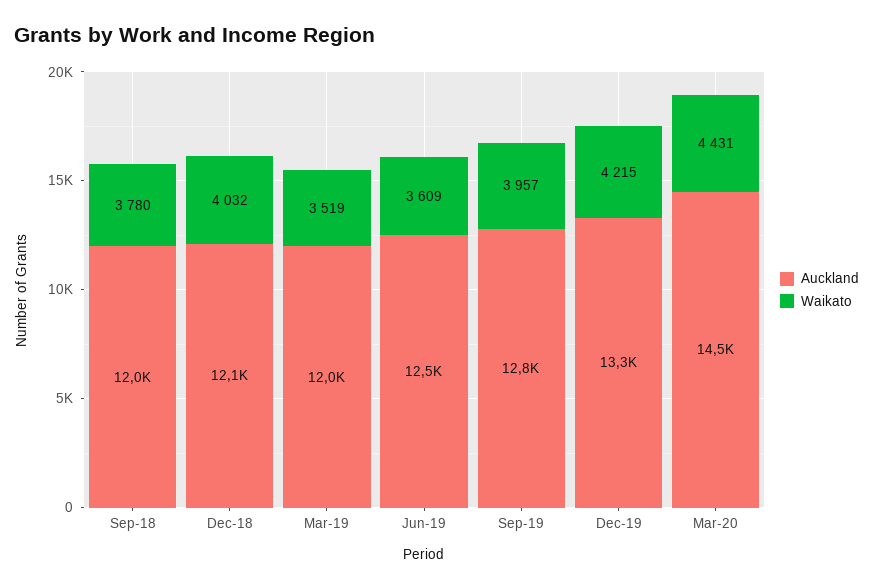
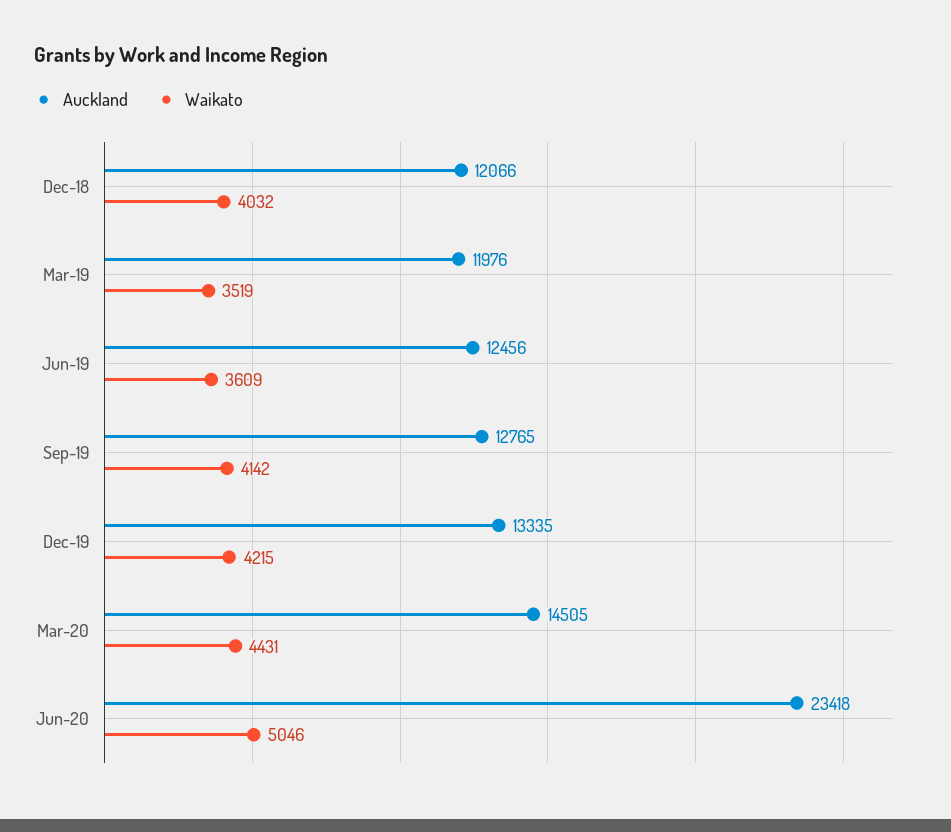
Auckland, Sep-18: 12000 -> none
Waikato, Sep-18: 3780 -> none
Waikato, Sep-19: 3957 -> 4142
Auckland, Jun-20: none -> 23418
Waikato, Jun-20: none -> 5046

